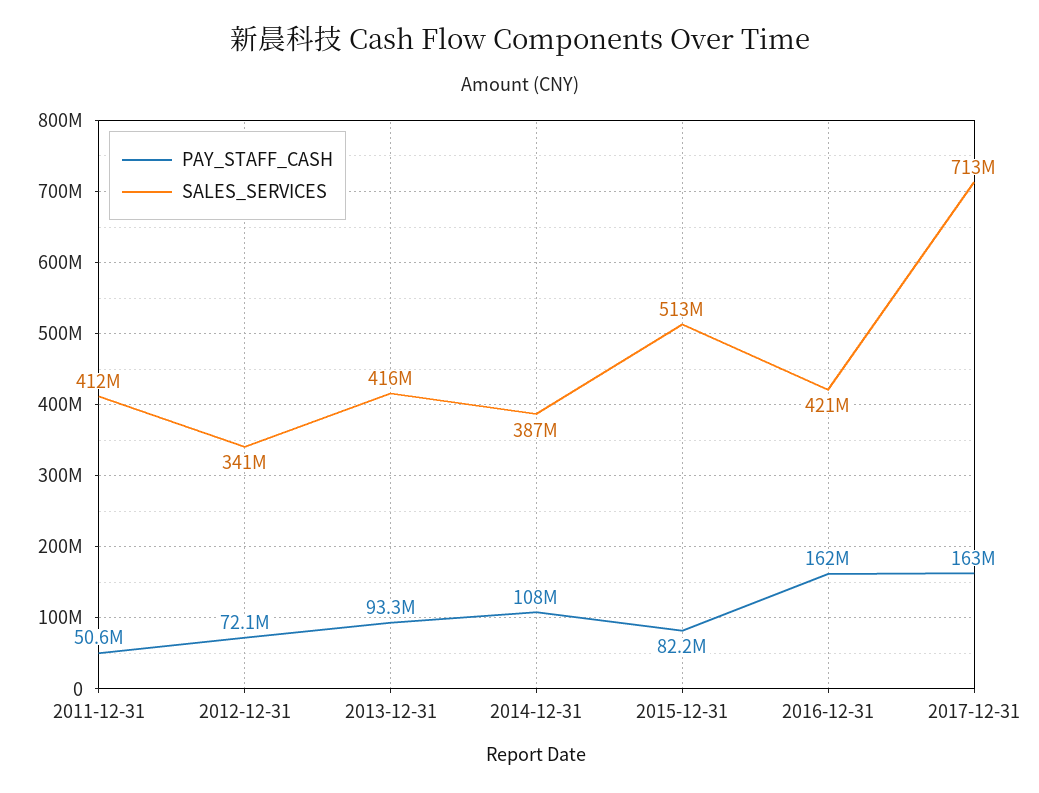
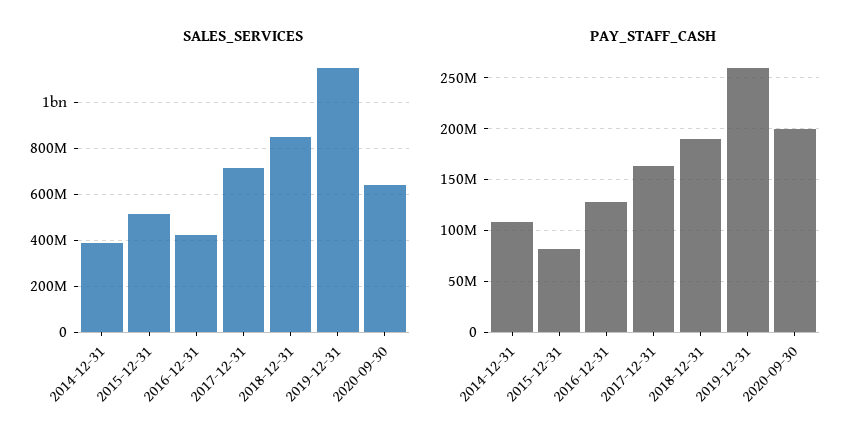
PAY_STAFF_CASH, 2011-12-31: 50600000 -> none
SALES_SERVICES, 2011-12-31: 412000000 -> none
PAY_STAFF_CASH, 2012-12-31: 72100000 -> none
SALES_SERVICES, 2012-12-31: 341000000 -> none
PAY_STAFF_CASH, 2013-12-31: 93300000 -> none
SALES_SERVICES, 2013-12-31: 416000000 -> none
PAY_STAFF_CASH, 2016-12-31: 162000000 -> 130000000
SALES_SERVICES, 2018-12-31: none -> 850000000
SALES_SERVICES, 2019-12-31: none -> 1150000000
SALES_SERVICES, 2020-09-30: none -> 650000000
PAY_STAFF_CASH, 2018-12-31: none -> 190000000
PAY_STAFF_CASH, 2019-12-31: none -> 260000000
PAY_STAFF_CASH, 2020-09-30: none -> 200000000

